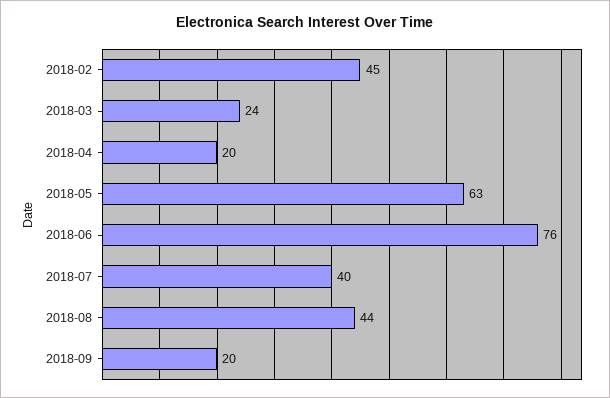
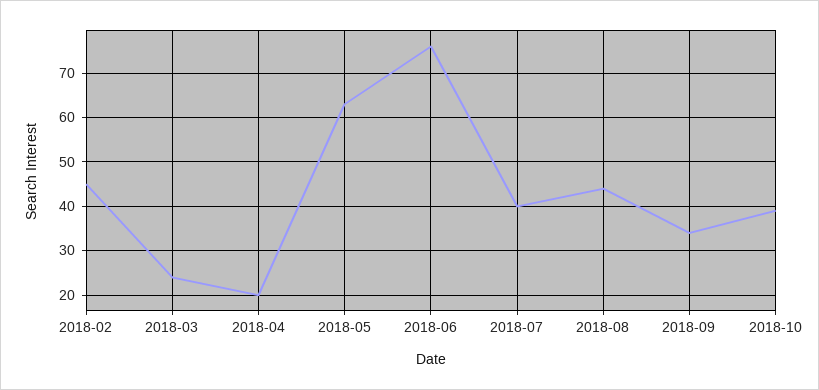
2018-09: 20 -> 35
2018-10: none -> 40

